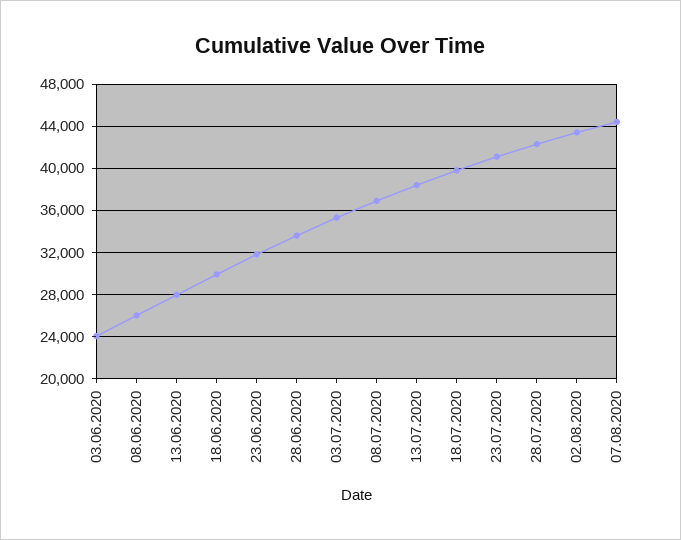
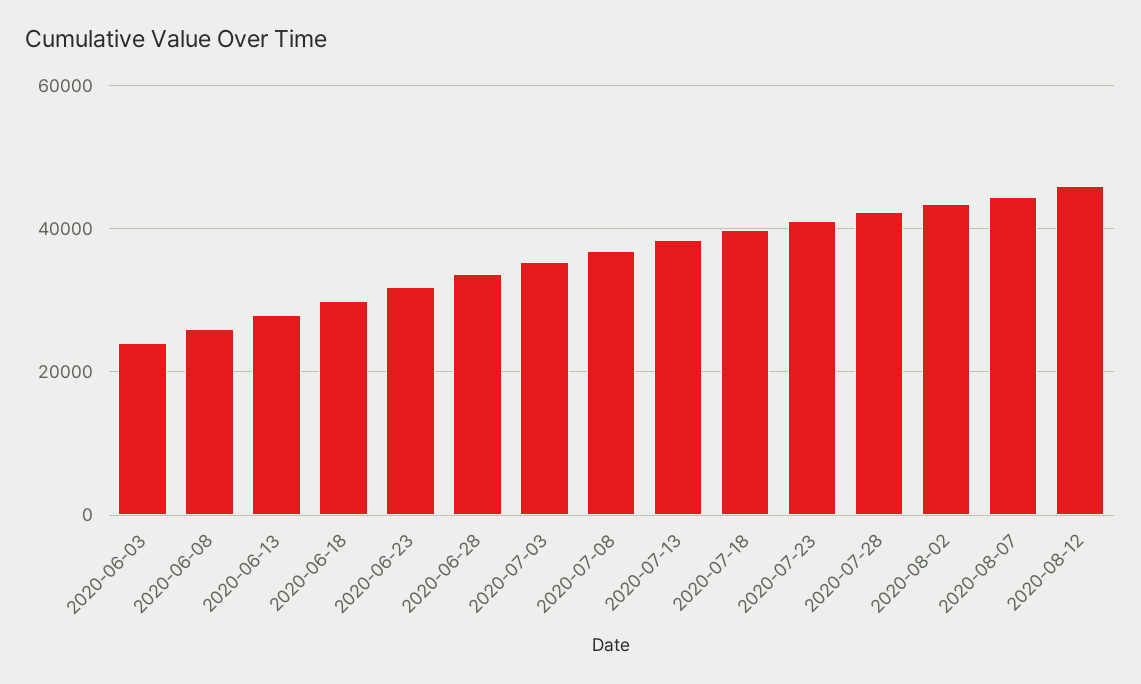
2020-08-12: none -> 46000

